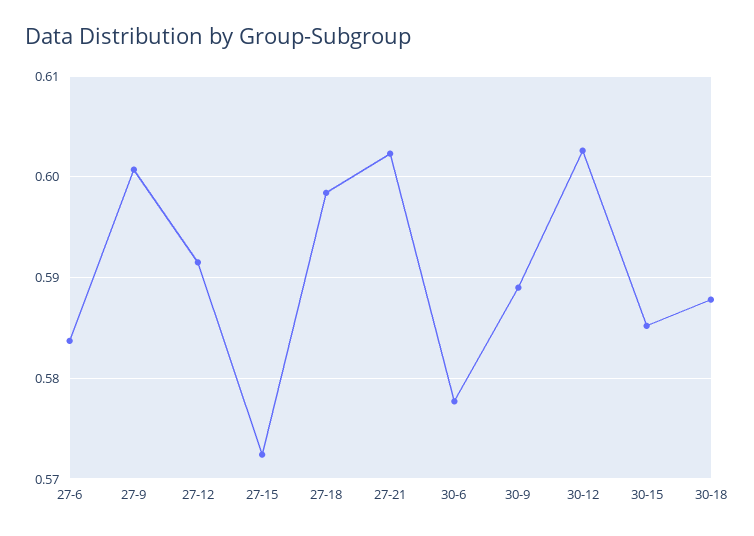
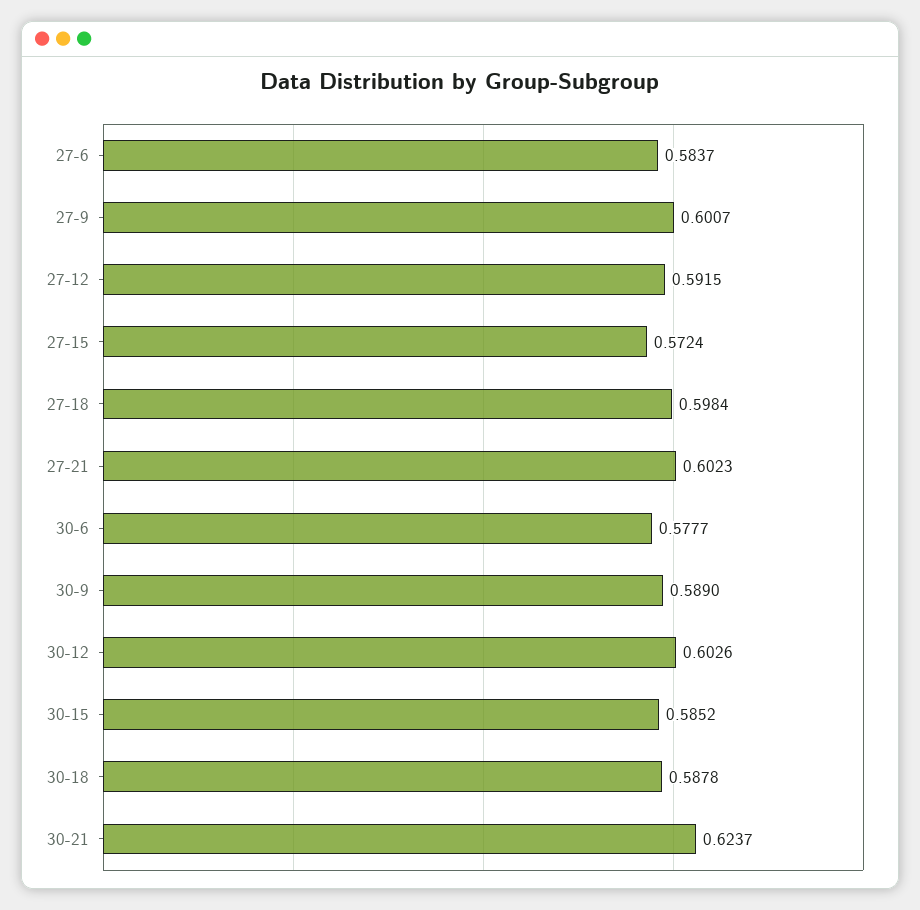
30-21: none -> 0.6237

